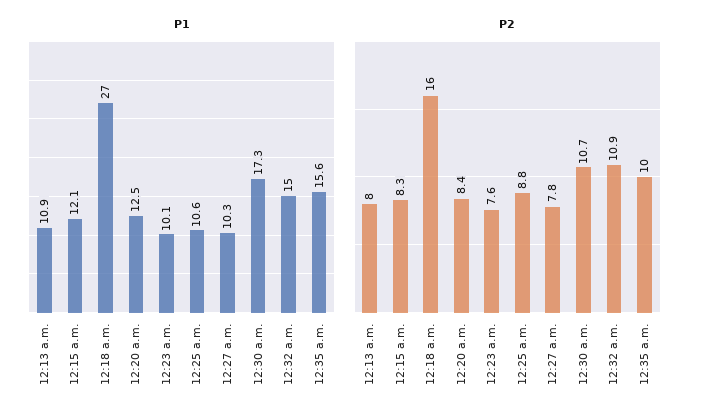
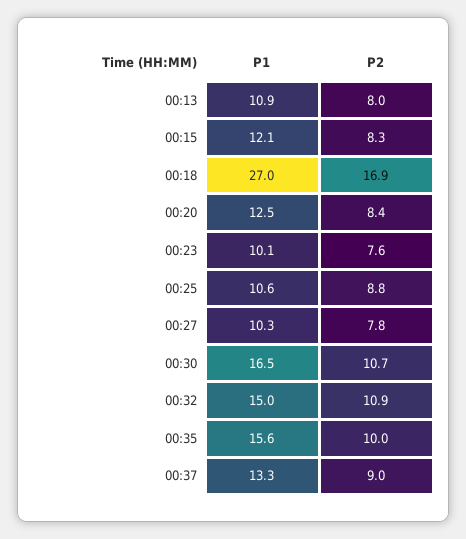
P1, 12:30 a.m.: 17.3 -> 16.5
P2, 12:18 a.m.: 16 -> 16.9
P1, 00:37: none -> 13.3
P2, 00:37: none -> 9

